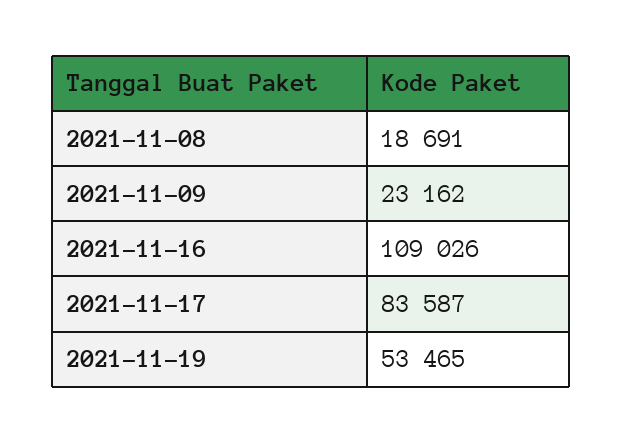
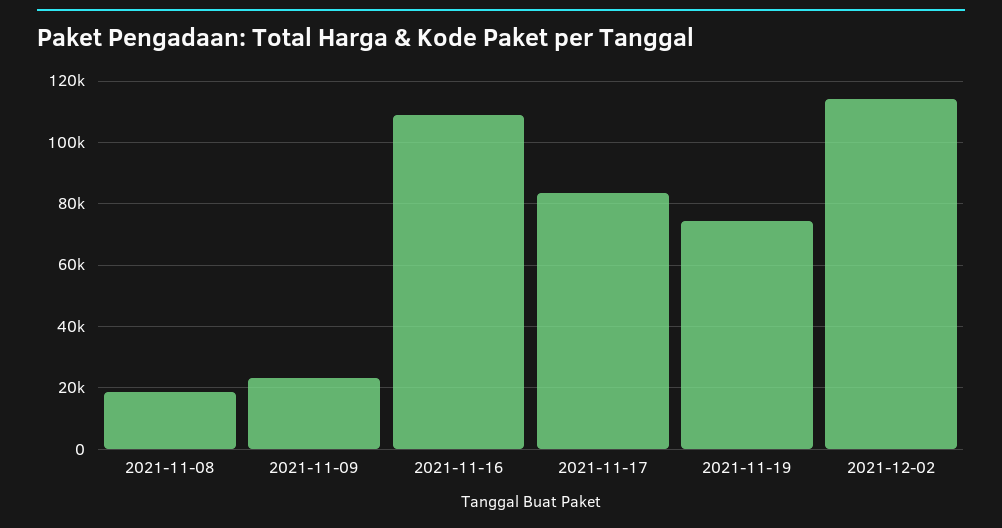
2021-11-19: 53465 -> 74000
2021-12-02: none -> 114000

